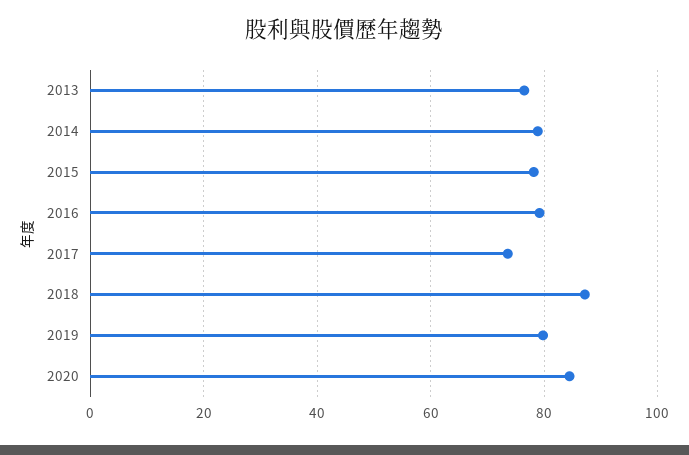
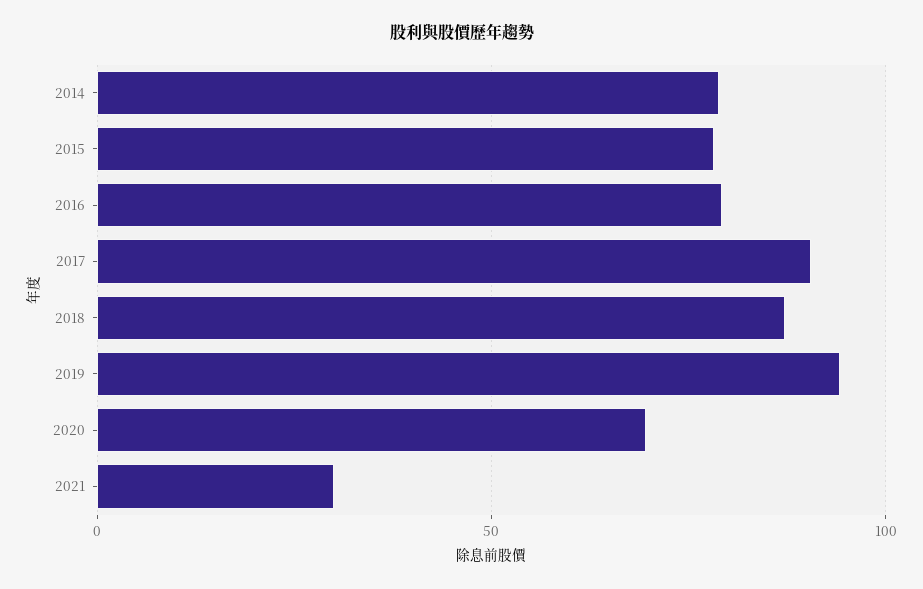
2013: 76 -> none
2017: 74 -> 90
2019: 80 -> 95
2020: 84 -> 70
2021: none -> 30

